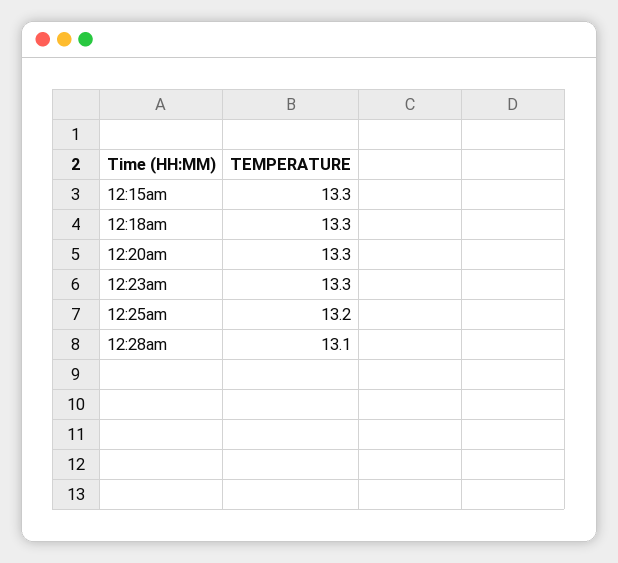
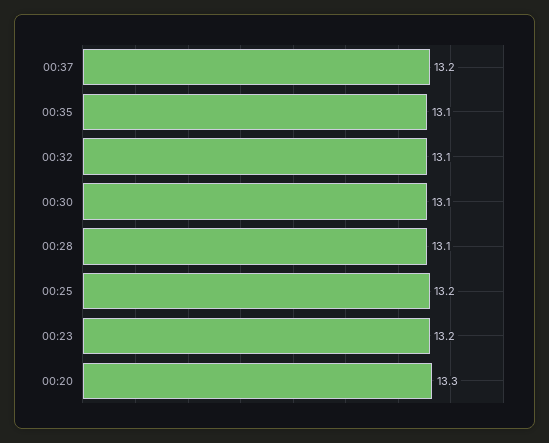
12:15am: 13.3 -> none
12:18am: 13.3 -> none
12:23am: 13.3 -> 13.2
00:37: none -> 13.2
00:35: none -> 13.1
00:32: none -> 13.1
00:30: none -> 13.1

